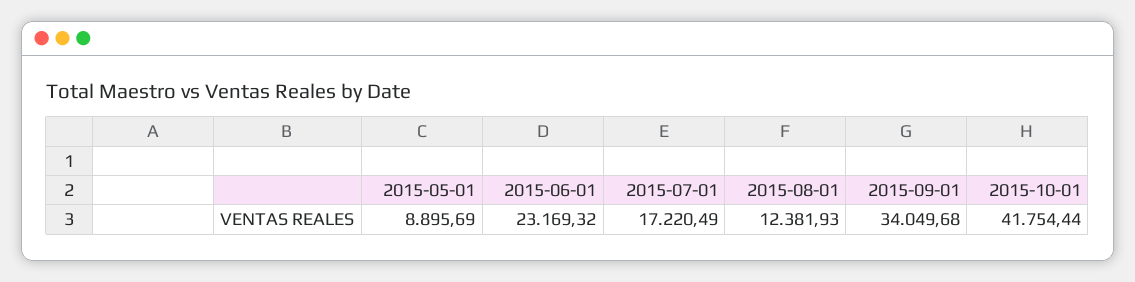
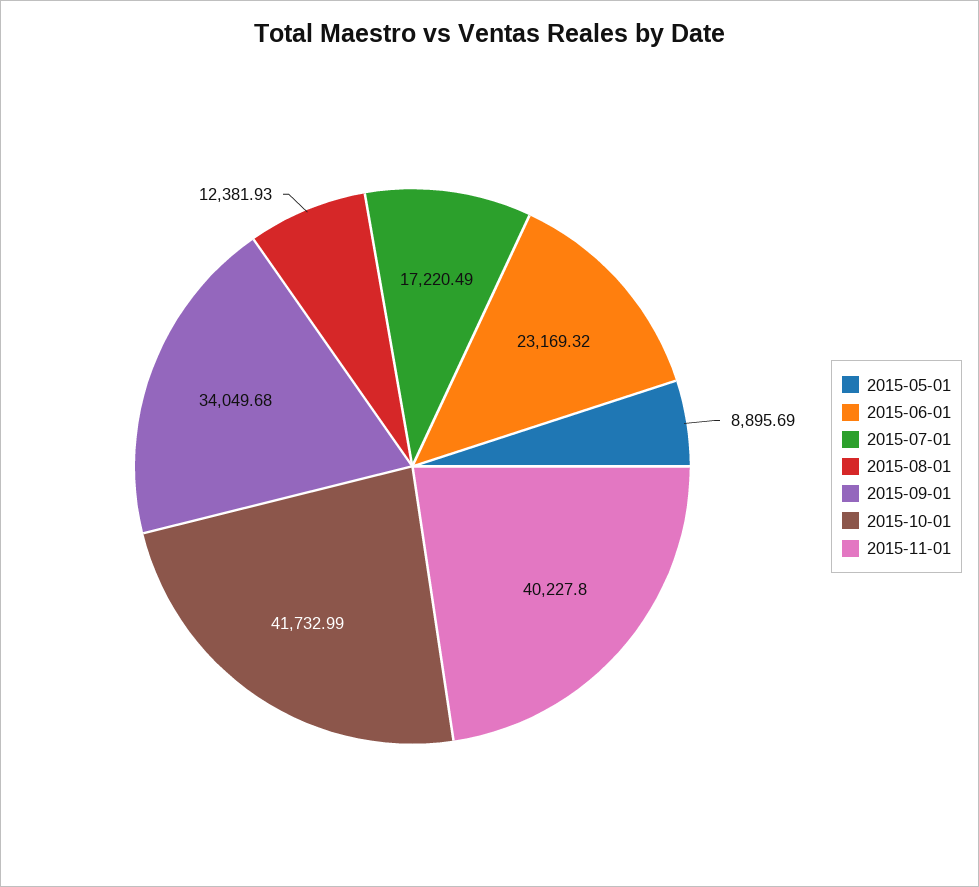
2015-10-01: 41754.44 -> 41732.99
2015-11-01: none -> 40227.8

